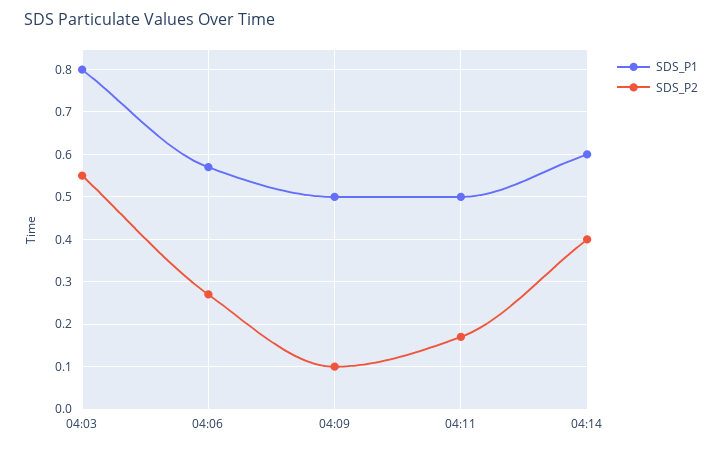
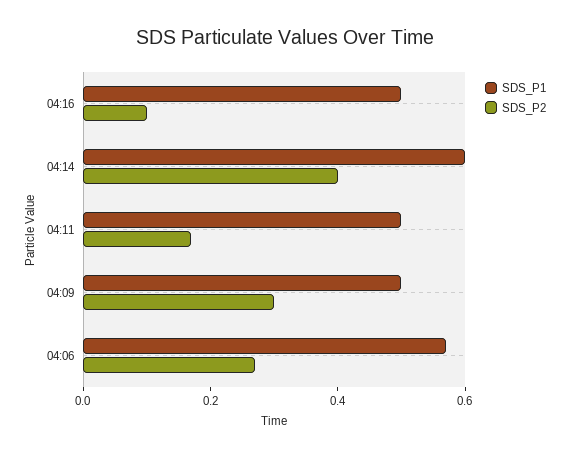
SDS_P1, 04:03: 0.8 -> none
SDS_P2, 04:03: 0.55 -> none
SDS_P2, 04:09: 0.1 -> 0.3
SDS_P1, 04:16: none -> 0.5
SDS_P2, 04:16: none -> 0.1

